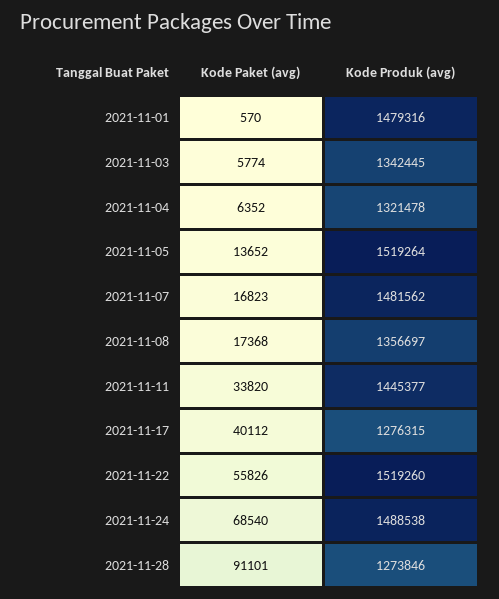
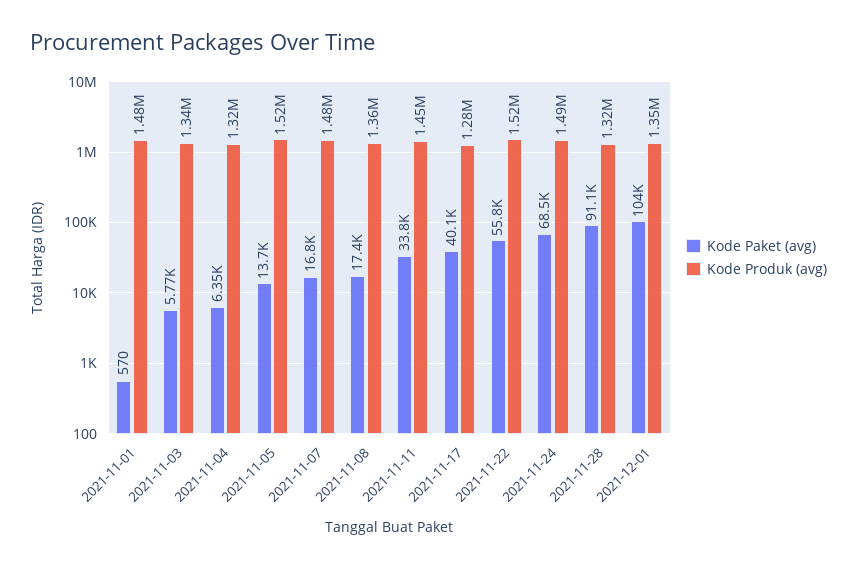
Kode Produk (avg), 2021-11-28: 1273846 -> 1320000
Kode Paket (avg), 2021-12-01: none -> 104000
Kode Produk (avg), 2021-12-01: none -> 1350000

